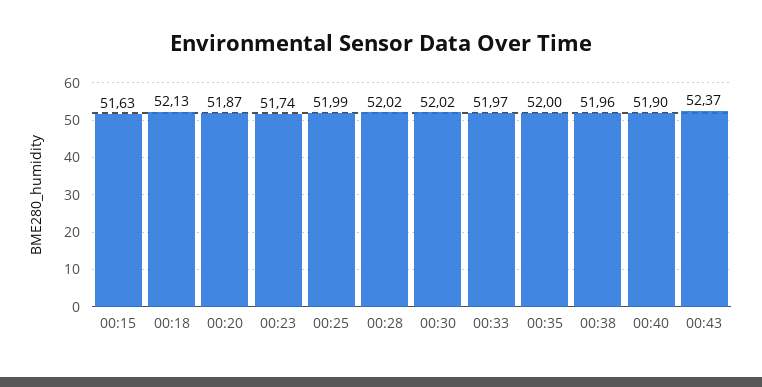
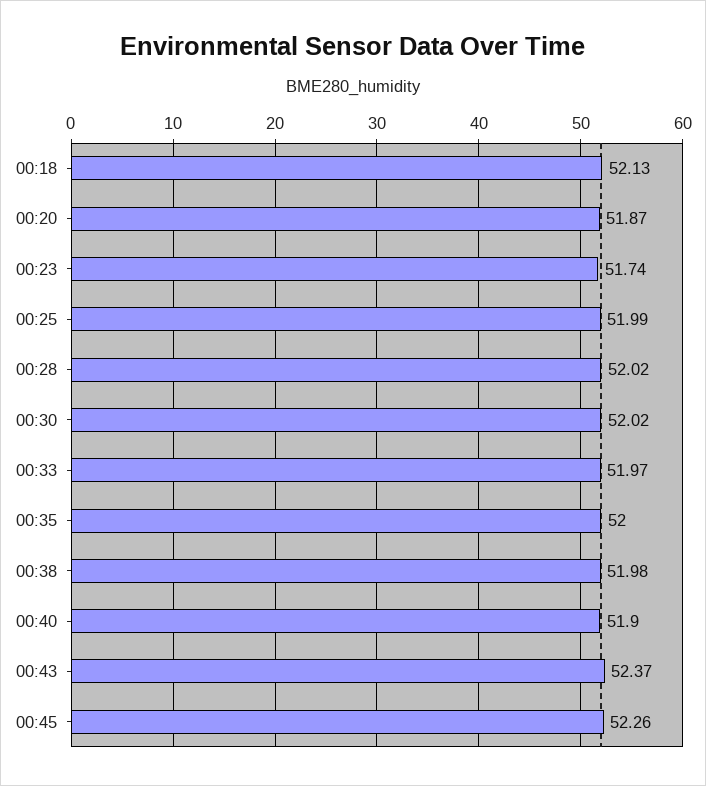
00:15: 51.63 -> none
00:38: 51.96 -> 51.98
00:45: none -> 52.26

